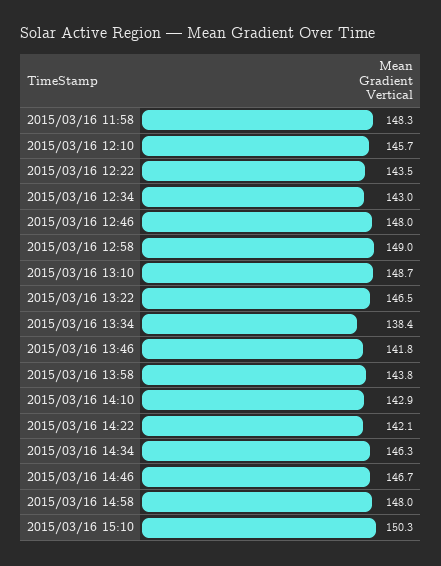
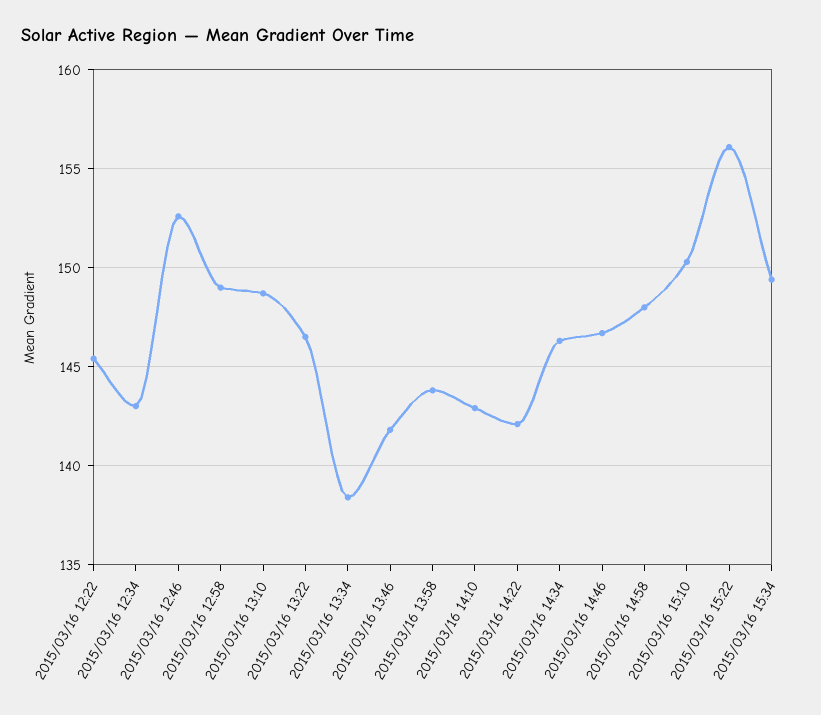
2015/03/16 11:58: 148.3 -> none
2015/03/16 12:10: 145.7 -> none
2015/03/16 12:22: 143.5 -> 145.5
2015/03/16 12:46: 148 -> 152.5
2015/03/16 15:22: none -> 156
2015/03/16 15:34: none -> 149.5

